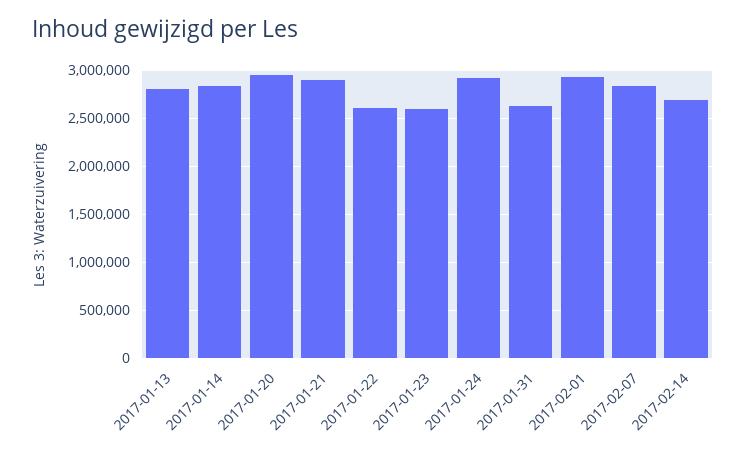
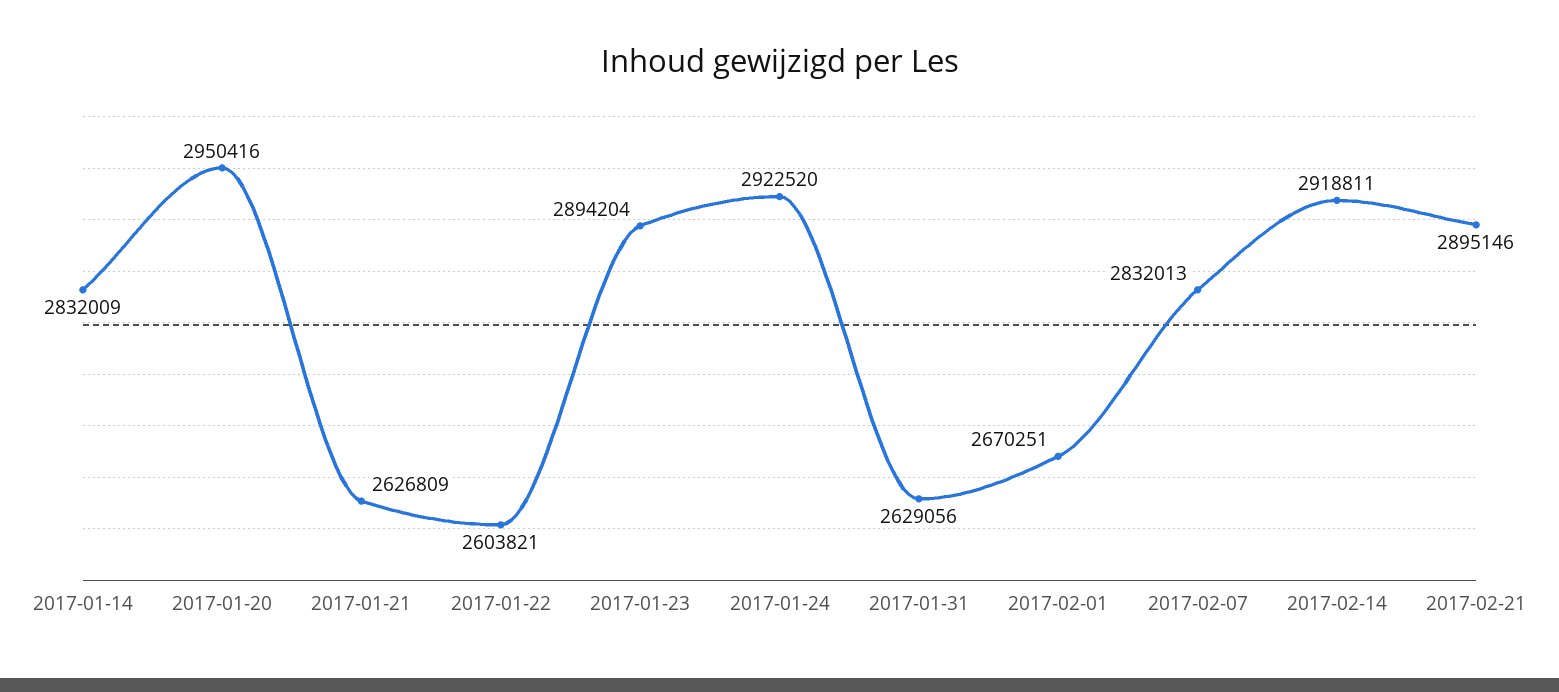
2017-01-13: 2800000 -> none
2017-01-21: 2900000 -> 2626809
2017-01-23: 2600000 -> 2894204
2017-02-01: 2900000 -> 2670251
2017-02-14: 2700000 -> 2918811
2017-02-21: none -> 2895146

